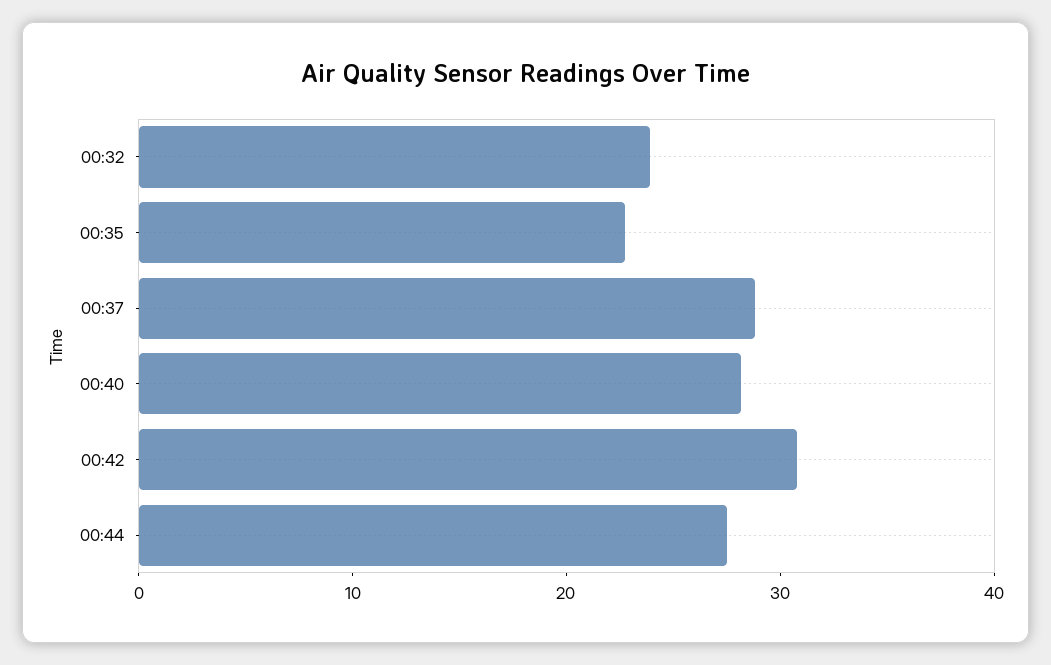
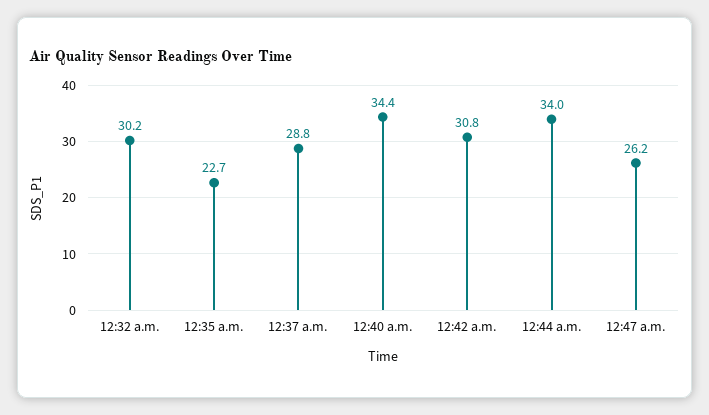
00:32: 24 -> 30.2
00:40: 28 -> 34.4
00:44: 28 -> 34
12:47 a.m.: none -> 26.2

